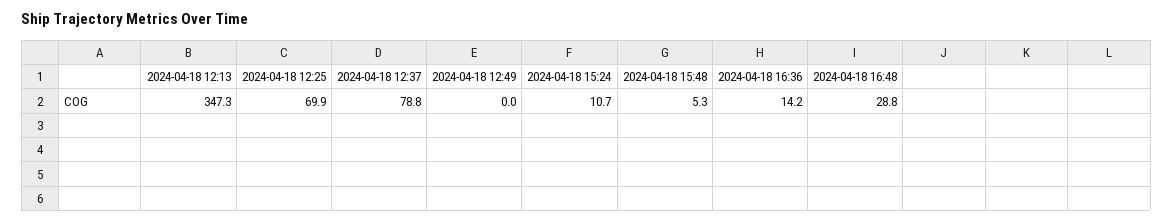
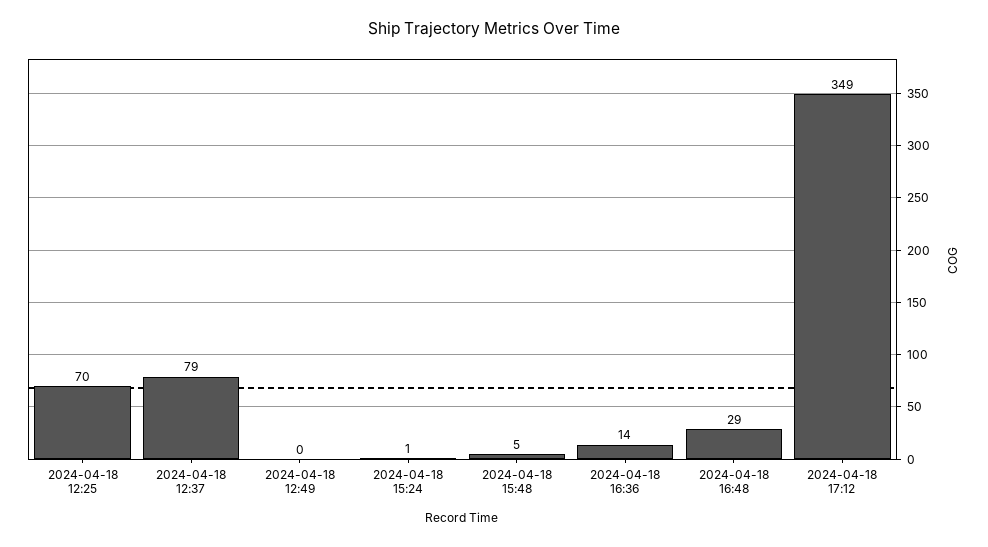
2024-04-18 12:13: 347.3 -> none
2024-04-18 15:24: 10.7 -> 1
2024-04-18 17:12: none -> 349

